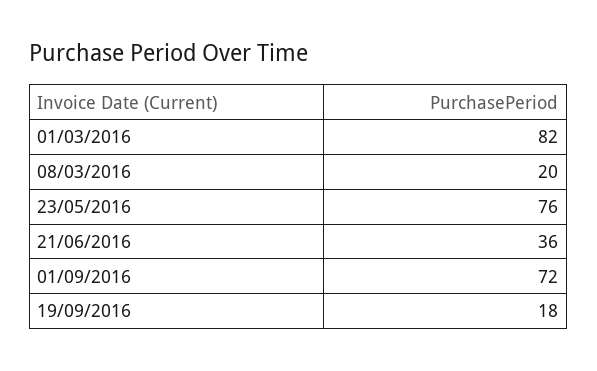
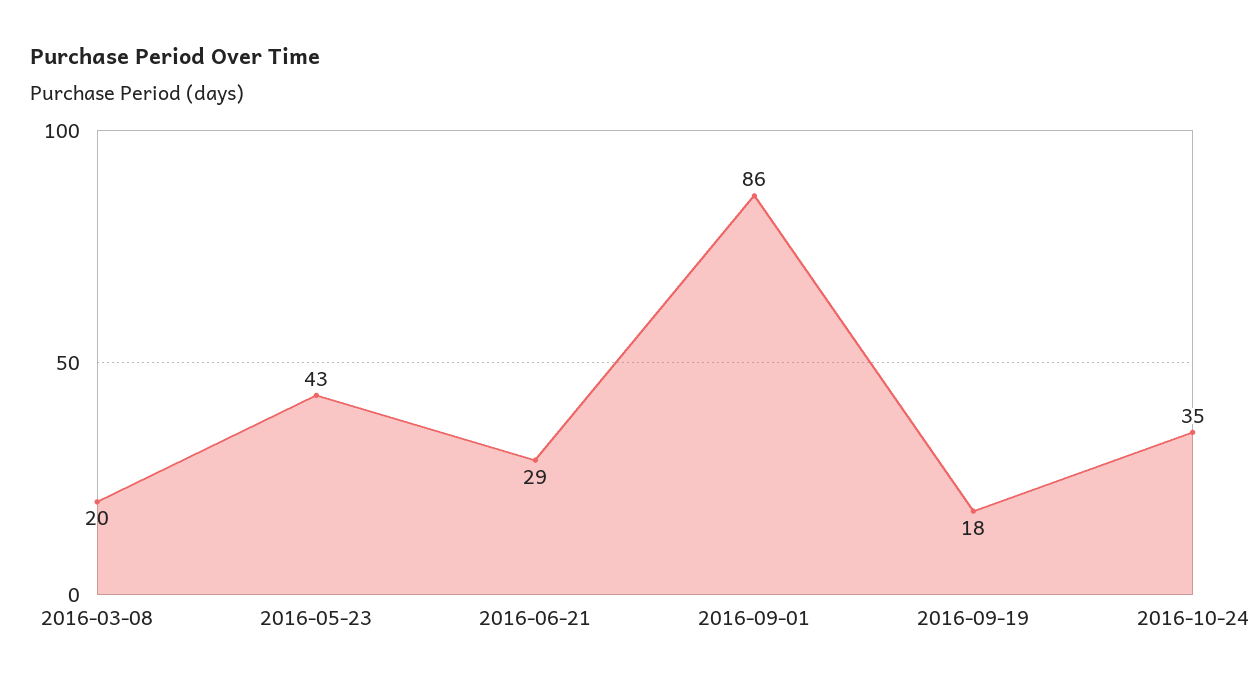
01/03/2016: 82 -> none
23/05/2016: 76 -> 43
21/06/2016: 36 -> 29
01/09/2016: 72 -> 86
2016-10-24: none -> 35

